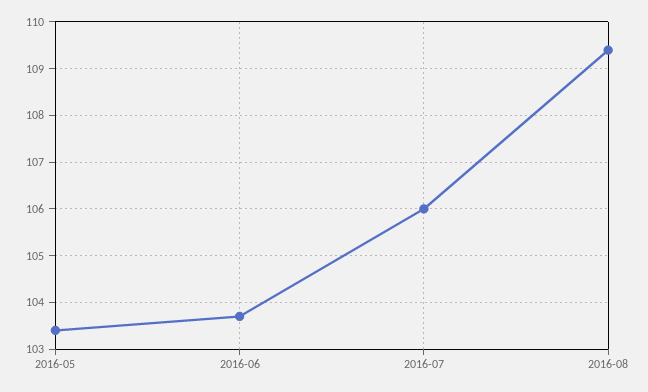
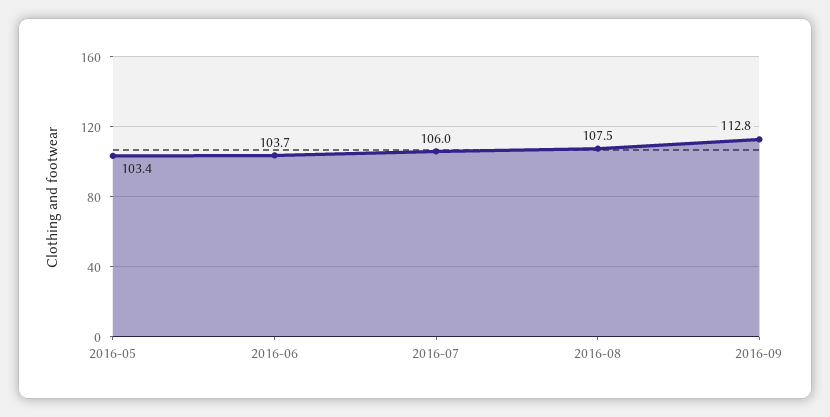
2016-08: 109.5 -> 107.5
2016-09: none -> 112.8

